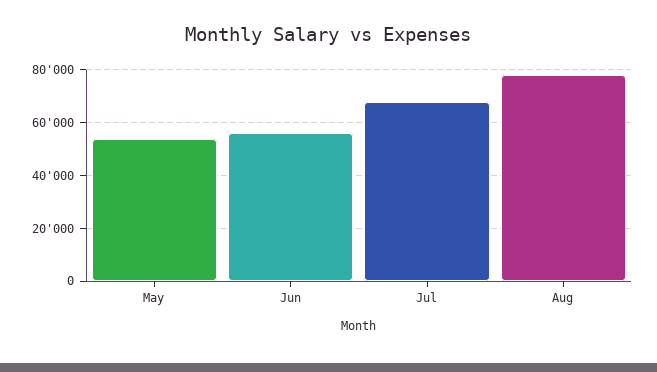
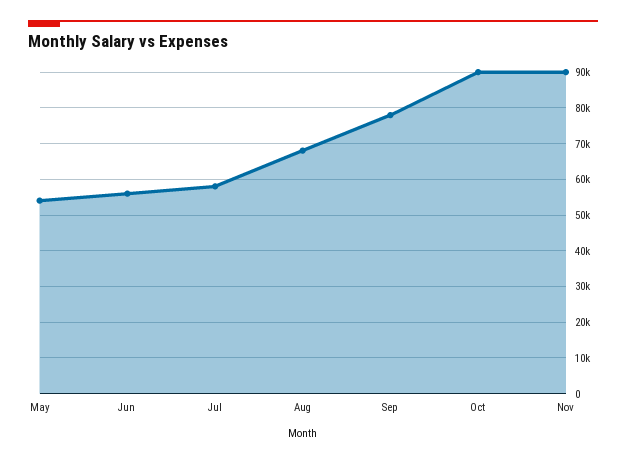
Jul: 67500 -> 58000
Aug: 77500 -> 68000
Sep: none -> 78000
Oct: none -> 90000
Nov: none -> 90000

